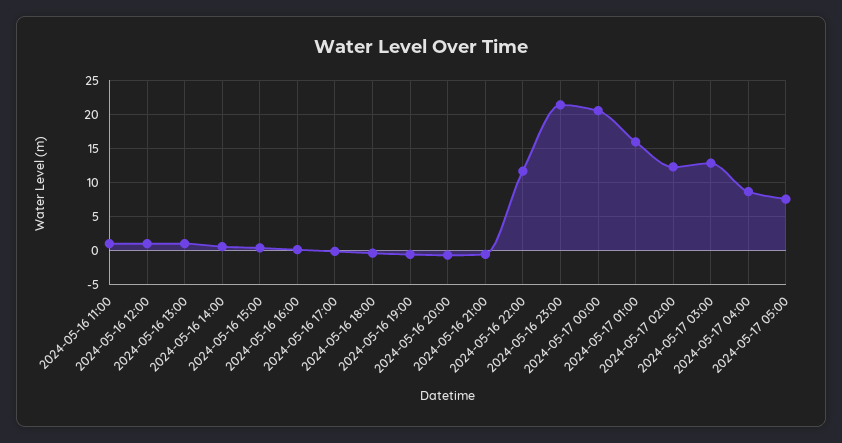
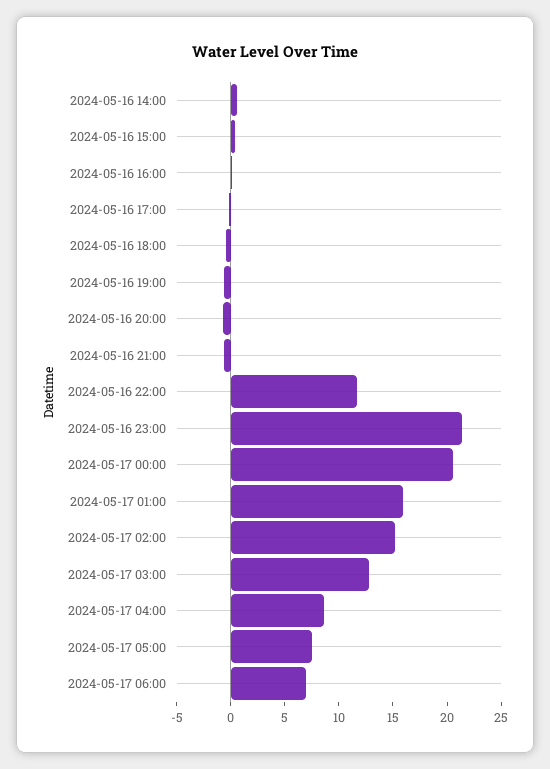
2024-05-16 11:00: 1 -> none
2024-05-16 12:00: 1 -> none
2024-05-16 13:00: 1 -> none
2024-05-17 02:00: 12 -> 15
2024-05-17 06:00: none -> 7

